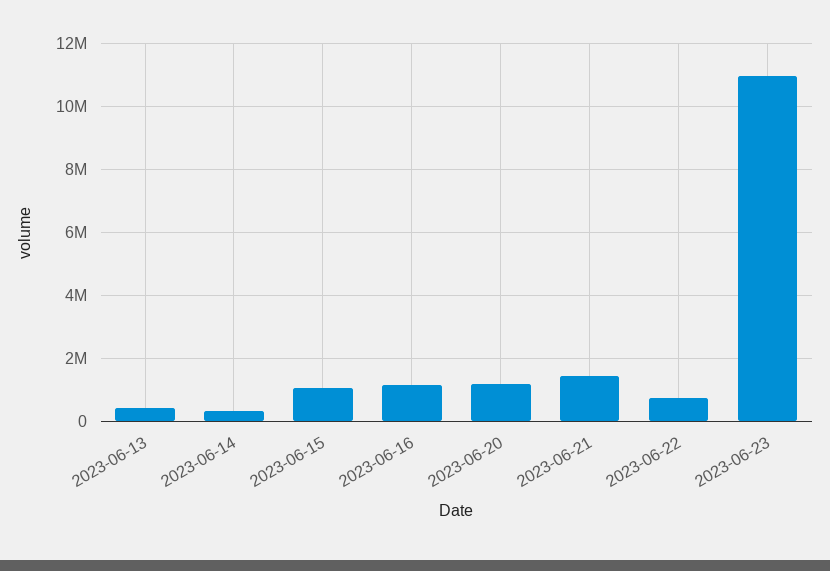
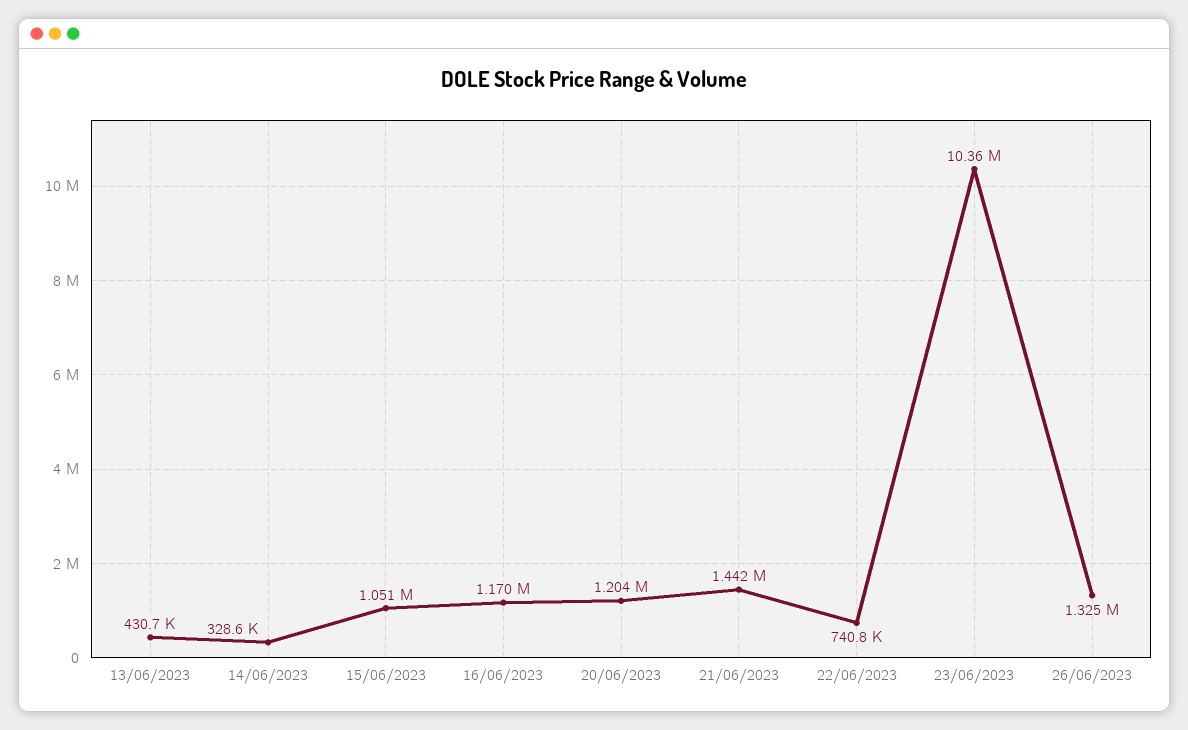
2023-06-23: 11000000 -> 10360000
26/06/2023: none -> 1325000

